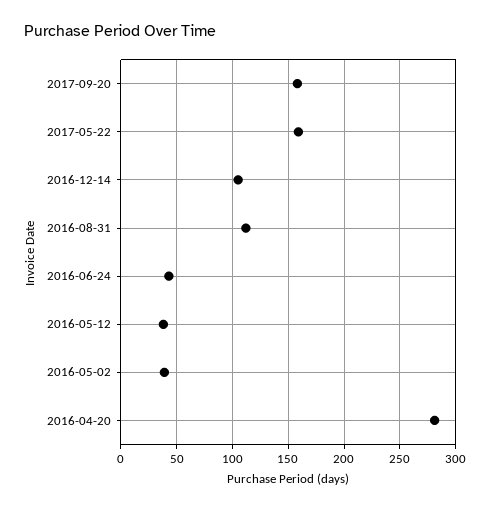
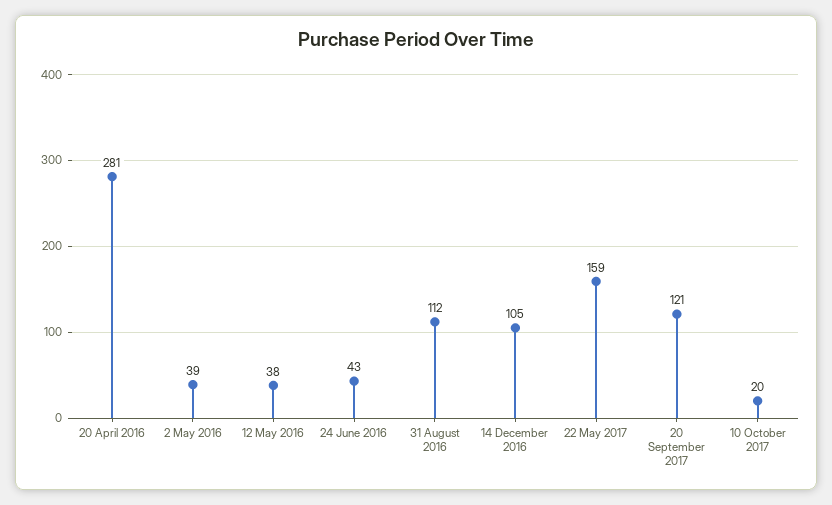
2017-09-20: 160 -> 121
10 October 2017: none -> 20

